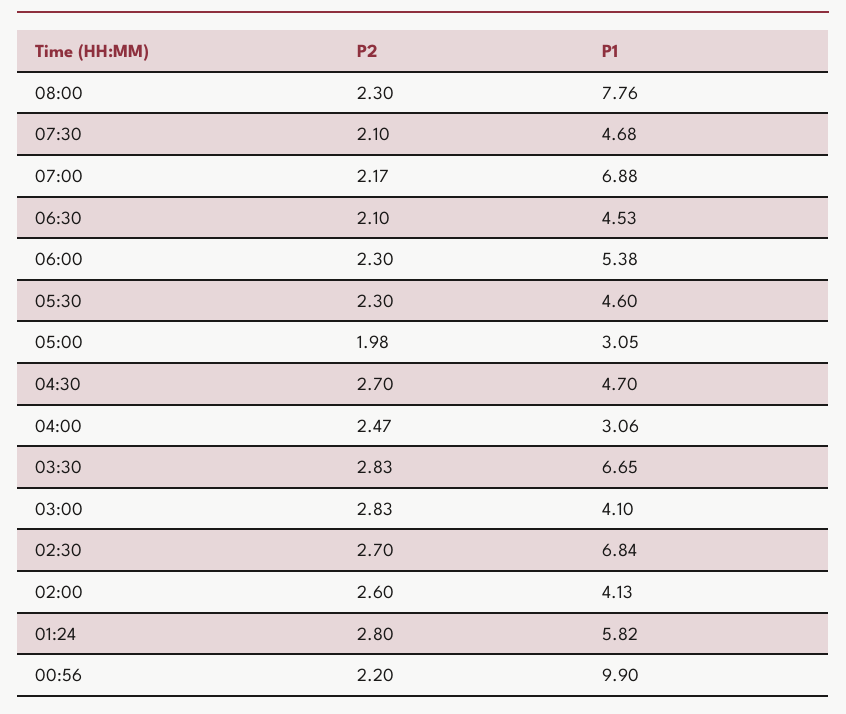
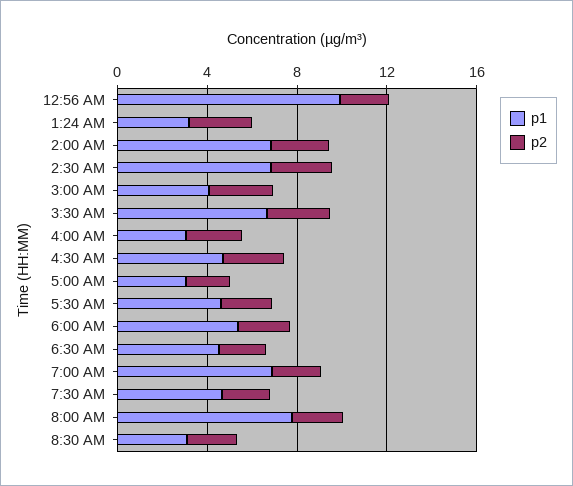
P1, 02:00: 4.13 -> 7
P1, 01:24: 5.82 -> 3
P1, 8:30 AM: none -> 3
P2, 8:30 AM: none -> 2

